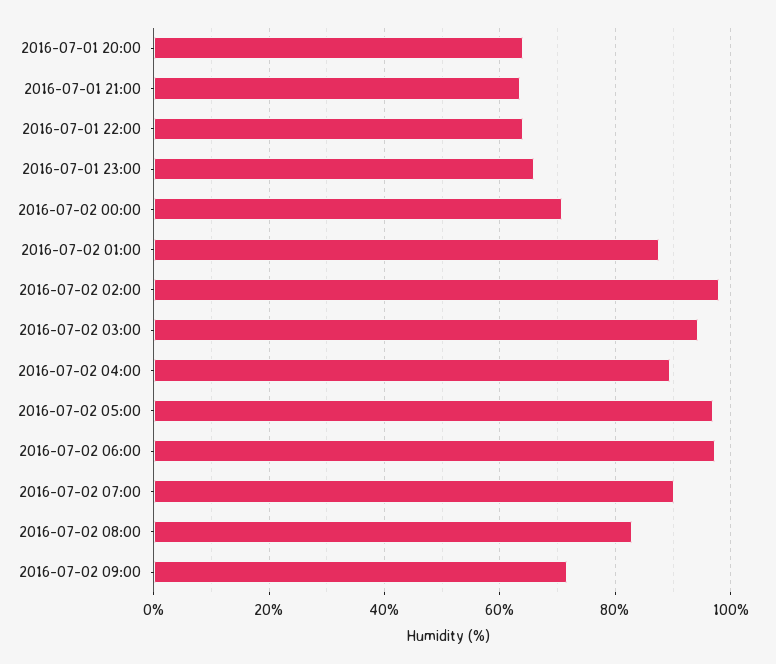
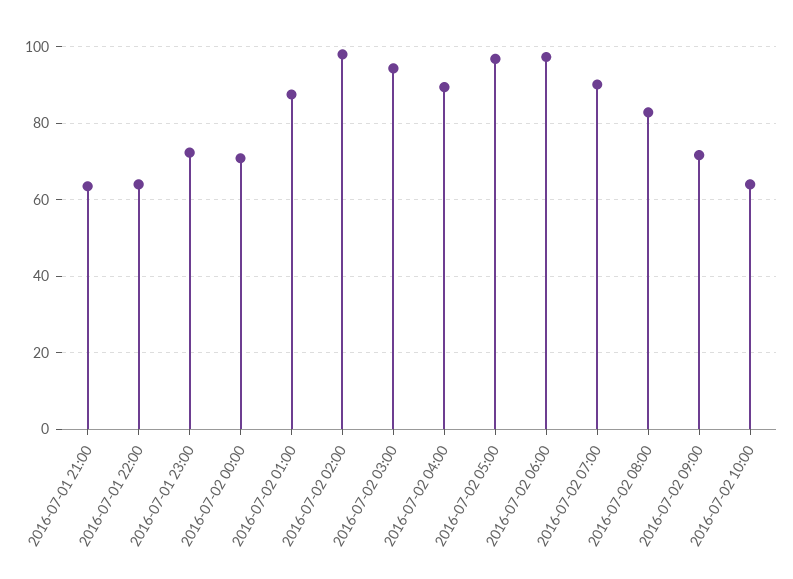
2016-07-01 20:00: 64 -> none
2016-07-01 23:00: 66 -> 72
2016-07-02 10:00: none -> 64

